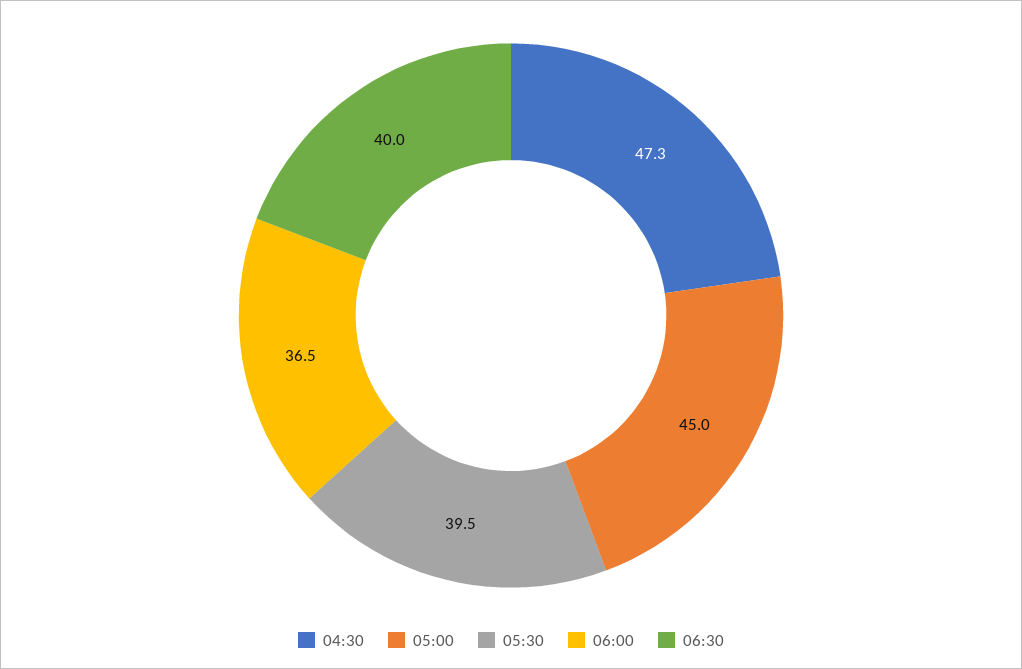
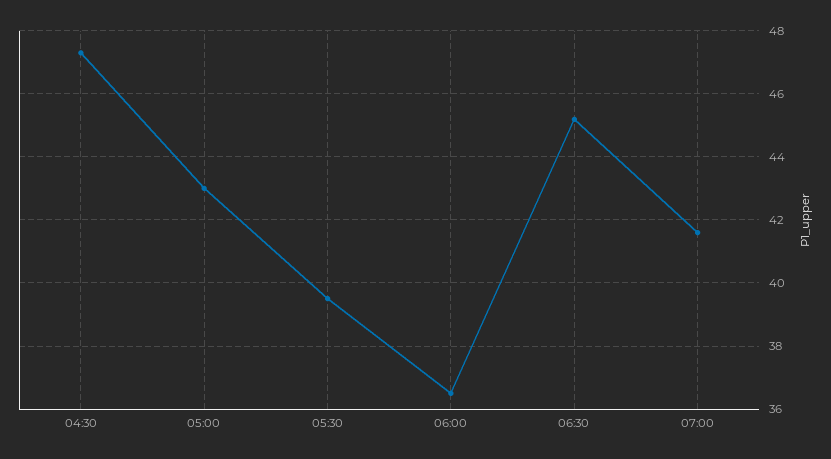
05:00: 45 -> 43
06:30: 40 -> 45.2
07:00: none -> 41.6

